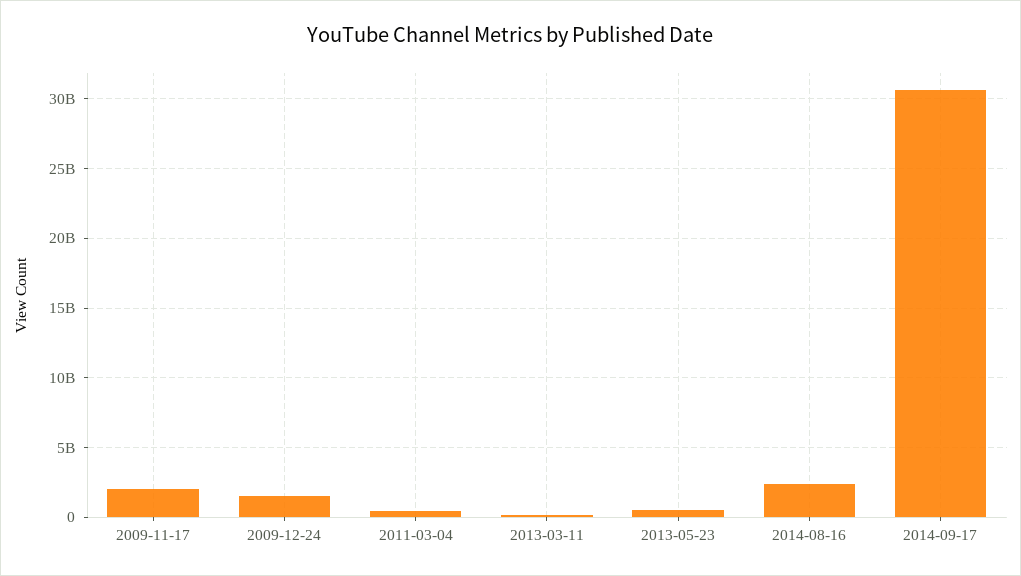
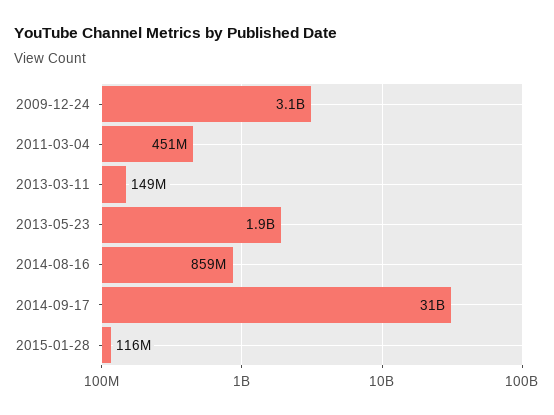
2009-11-17: 2000000000 -> none
2009-12-24: 1500000000 -> 3100000000
2013-05-23: 500000000 -> 1900000000
2014-08-16: 2500000000 -> 859000000
2015-01-28: none -> 116000000

